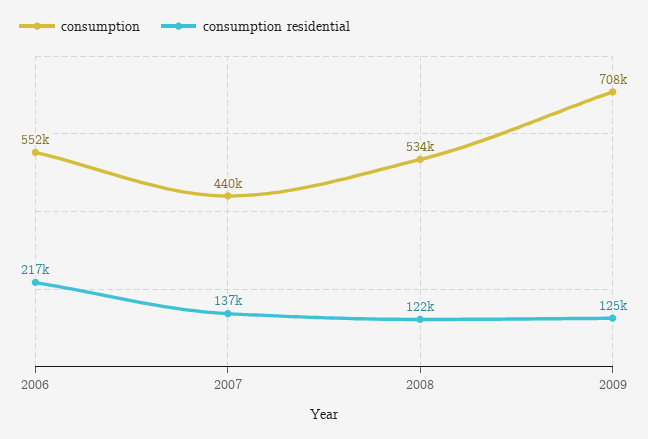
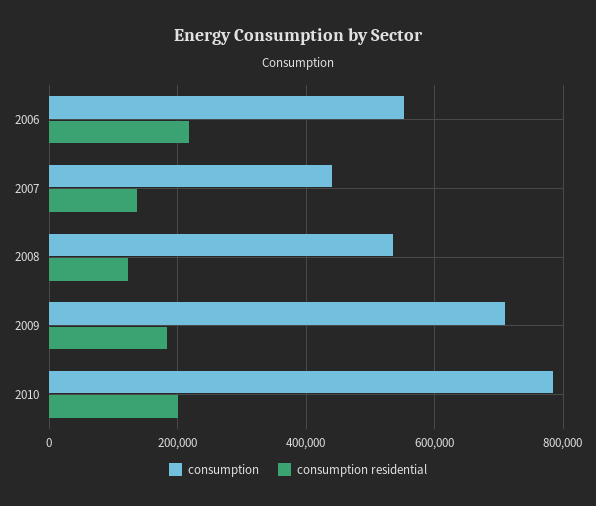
consumption residential, 2009: 125000 -> 180000
consumption, 2010: none -> 780000
consumption residential, 2010: none -> 200000

